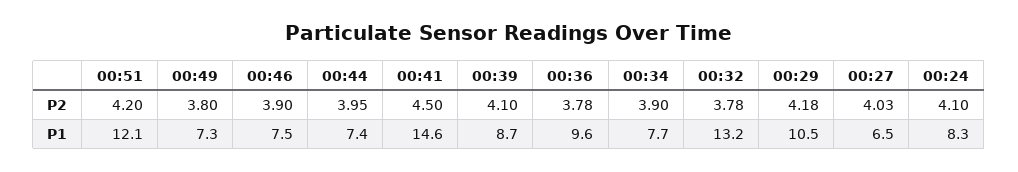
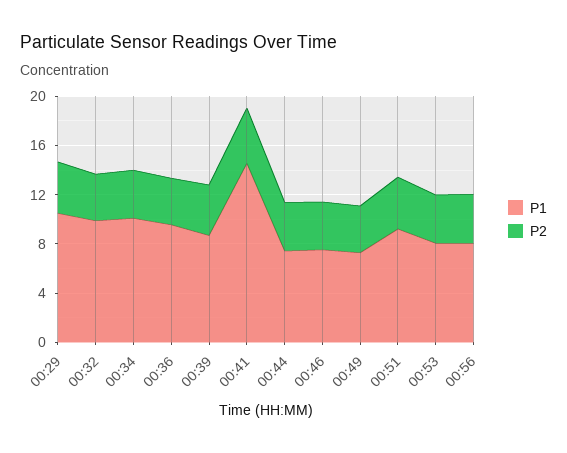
P2, 00:27: 4.03 -> none
P2, 00:24: 4.1 -> none
P1, 00:51: 12.1 -> 9
P1, 00:34: 7.7 -> 10
P1, 00:32: 13.2 -> 10
P1, 00:27: 6.5 -> none
P1, 00:24: 8.3 -> none
P1, 00:53: none -> 8
P2, 00:53: none -> 4
P1, 00:56: none -> 8
P2, 00:56: none -> 4

